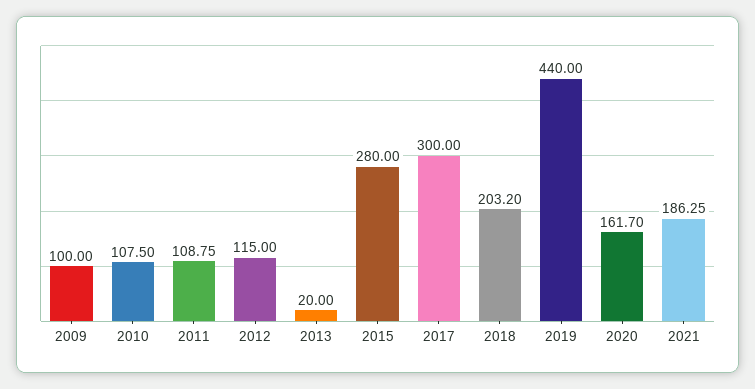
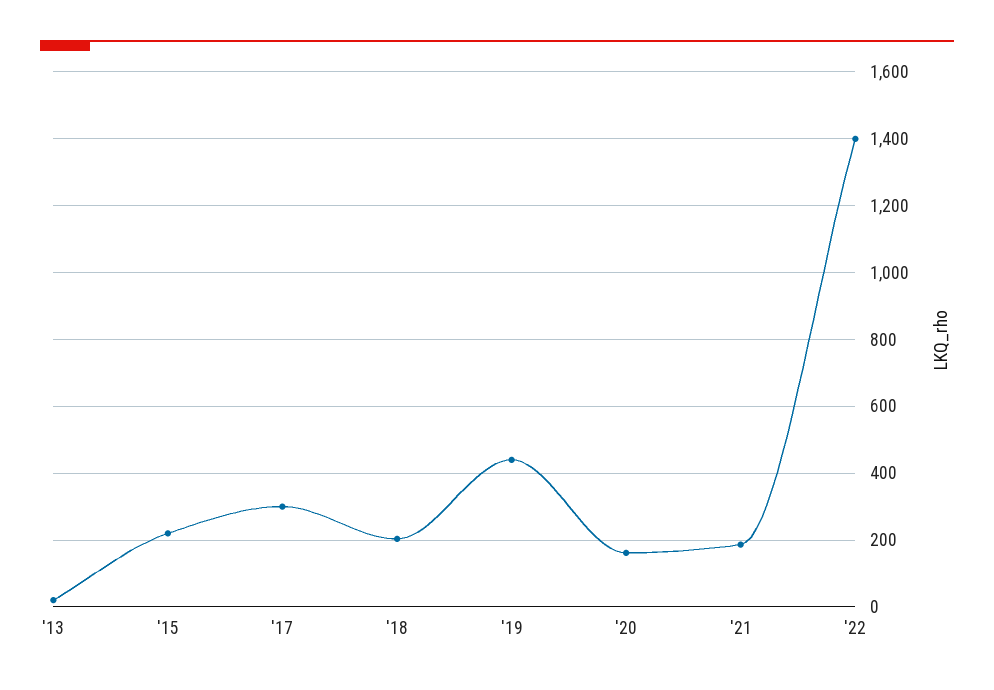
2009: 100 -> none
2010: 107.5 -> none
2011: 108.75 -> none
2012: 115 -> none
2015: 280 -> 220
'22: none -> 1400

